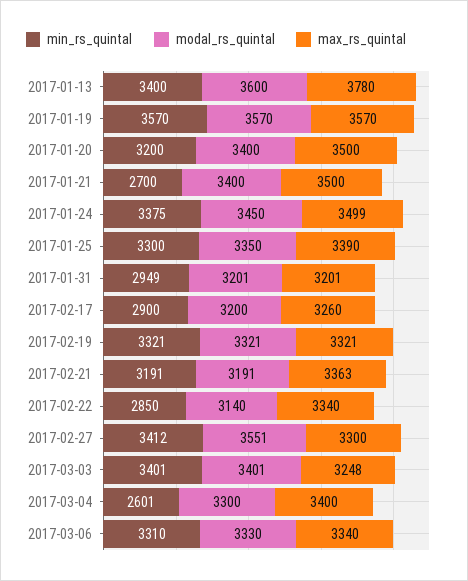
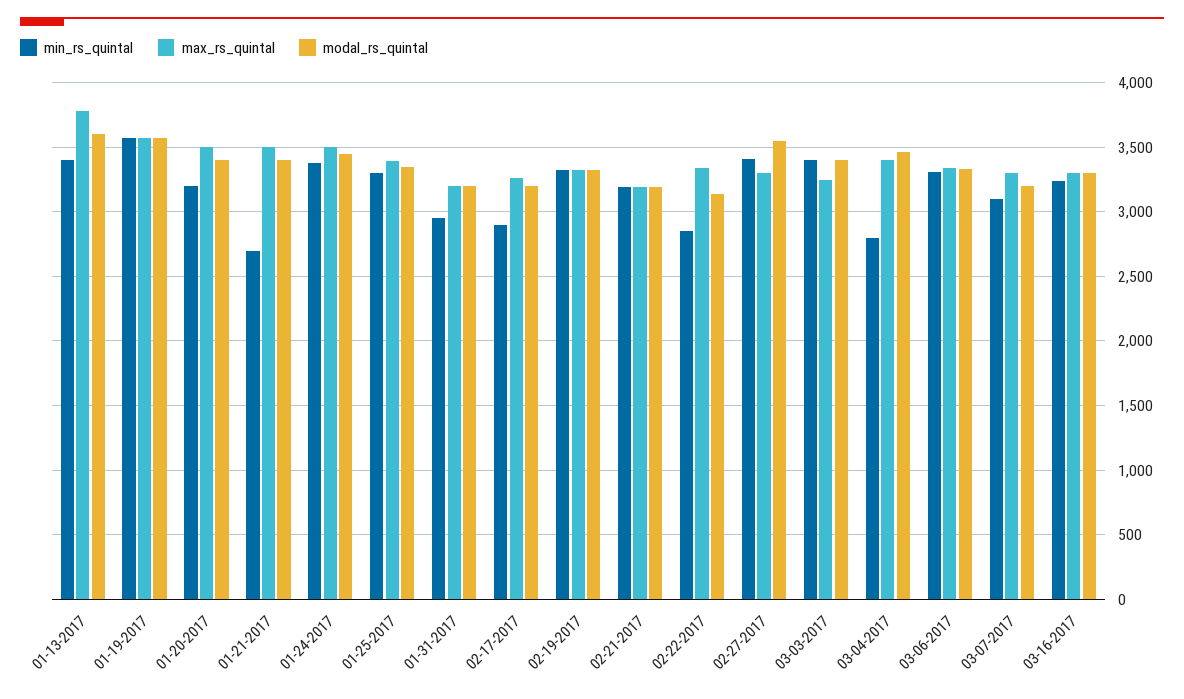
max_rs_quintal, 2017-02-21: 3363 -> 3200
min_rs_quintal, 2017-03-04: 2601 -> 2800
modal_rs_quintal, 2017-03-04: 3300 -> 3450
min_rs_quintal, 03-07-2017: none -> 3100
max_rs_quintal, 03-07-2017: none -> 3300
modal_rs_quintal, 03-07-2017: none -> 3200
min_rs_quintal, 03-16-2017: none -> 3250
max_rs_quintal, 03-16-2017: none -> 3300
modal_rs_quintal, 03-16-2017: none -> 3300

